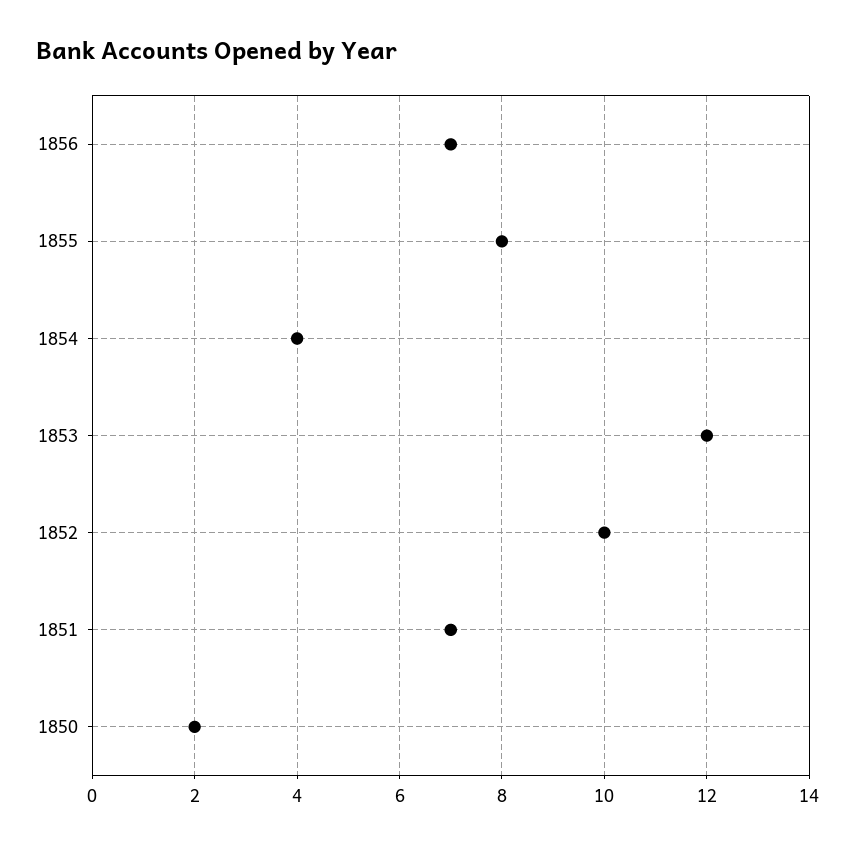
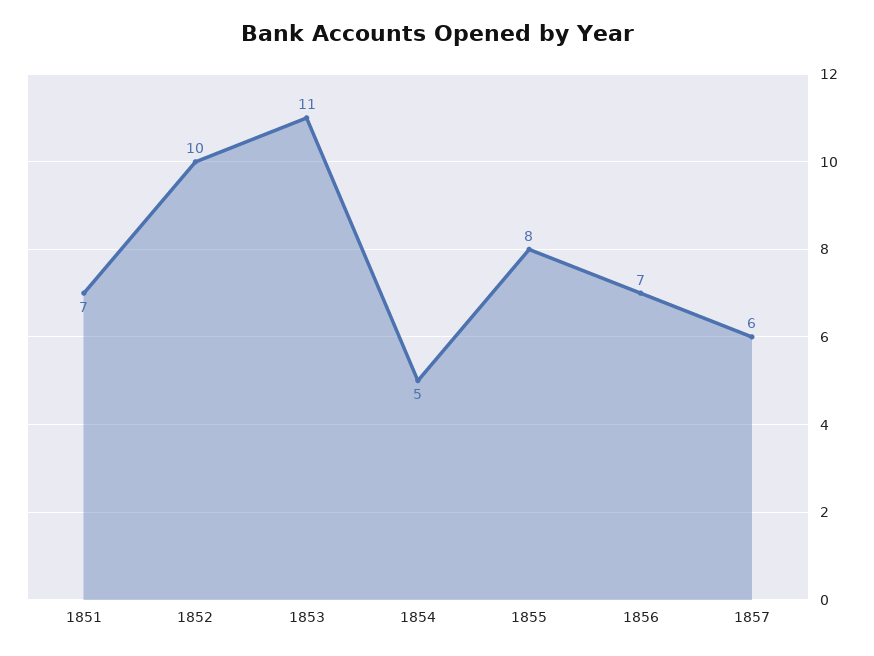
1854: 4 -> 5
1853: 12 -> 11
1850: 2 -> none
1857: none -> 6

